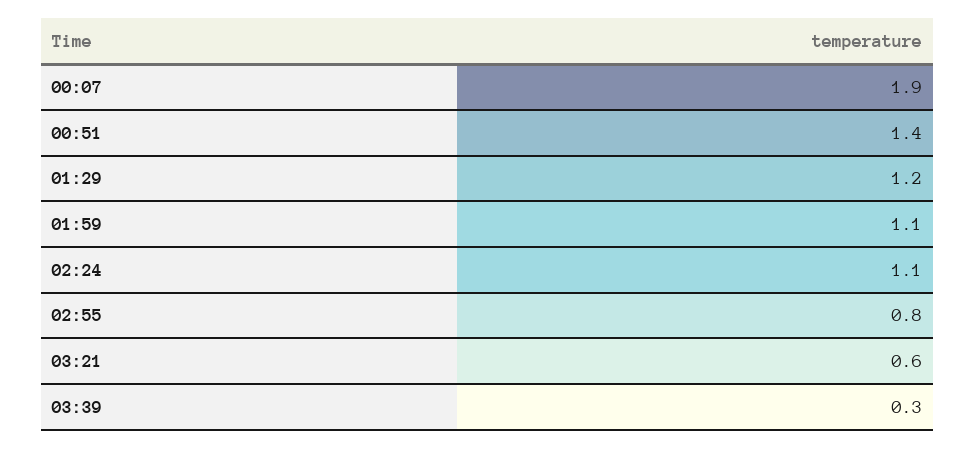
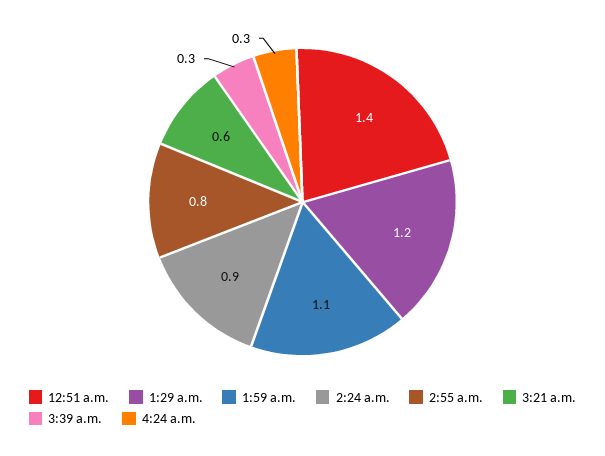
00:07: 1.9 -> none
02:24: 1.1 -> 0.9
4:24 a.m.: none -> 0.3

